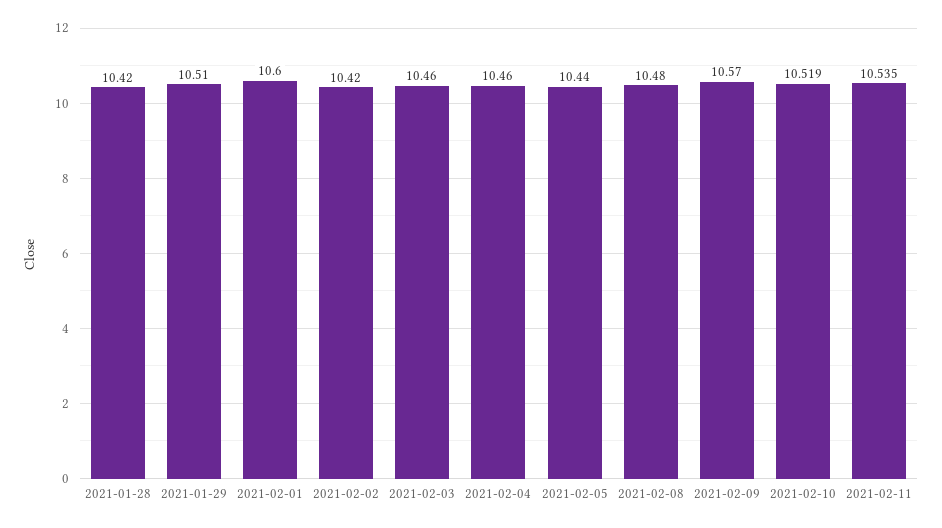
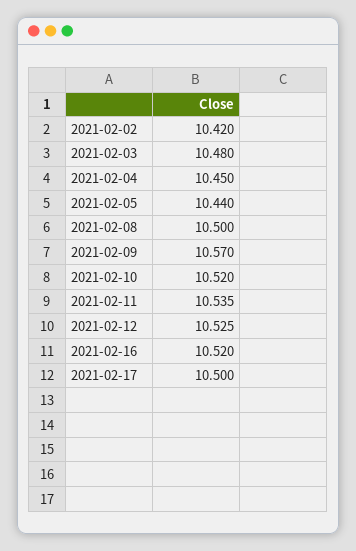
2021-01-28: 10.42 -> none
2021-01-29: 10.51 -> none
2021-02-01: 10.6 -> none
2021-02-03: 10.46 -> 10.48
2021-02-04: 10.46 -> 10.45
2021-02-08: 10.48 -> 10.5
2021-02-10: 10.519 -> 10.52
2021-02-12: none -> 10.525
2021-02-16: none -> 10.52
2021-02-17: none -> 10.5

